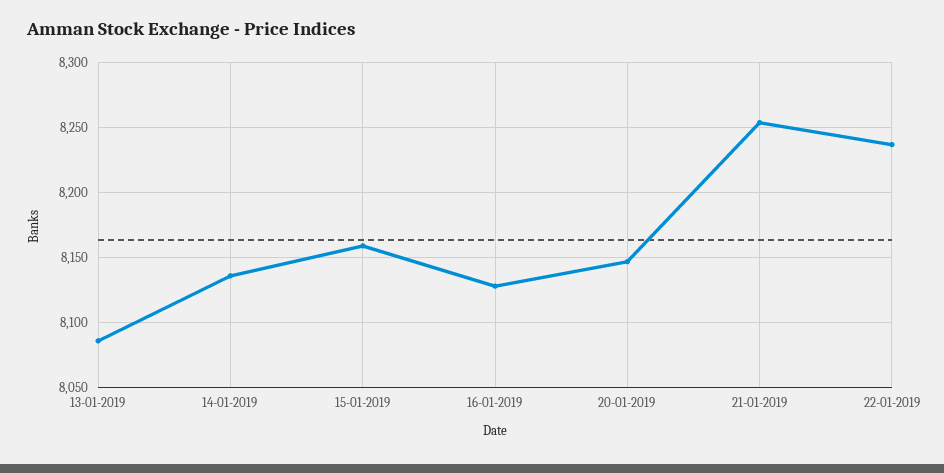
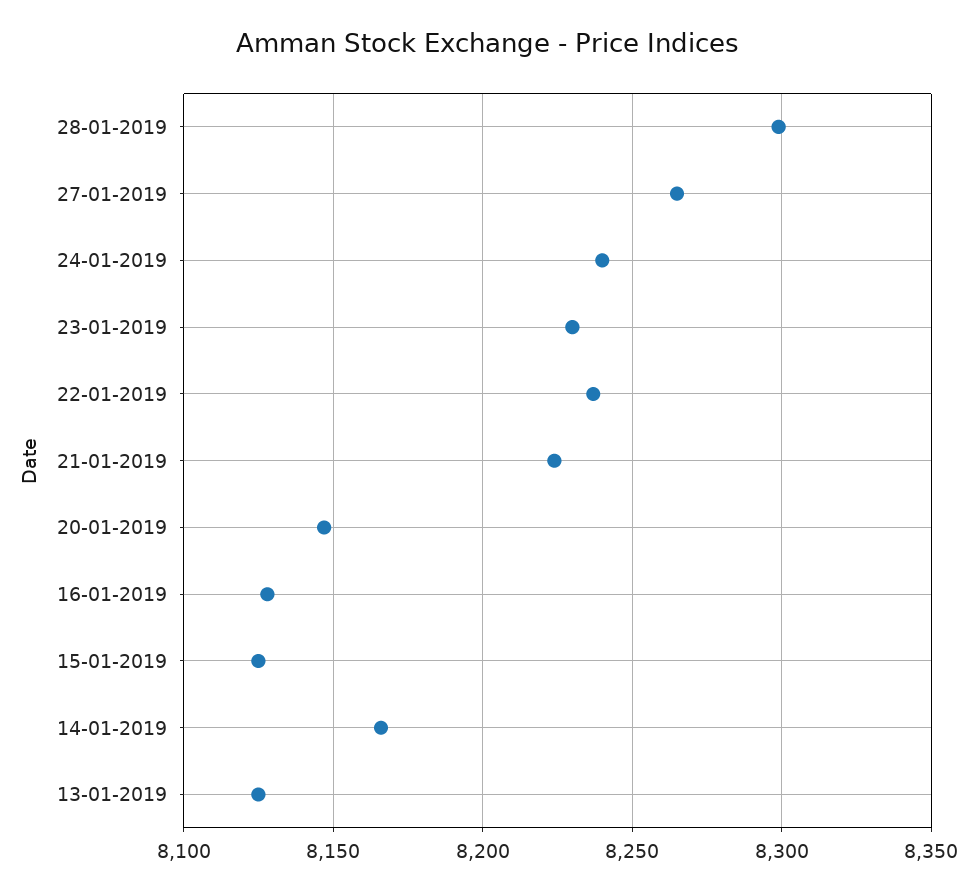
13-01-2019: 8085 -> 8125
14-01-2019: 8135 -> 8165
15-01-2019: 8160 -> 8125
21-01-2019: 8255 -> 8225
28-01-2019: none -> 8300
27-01-2019: none -> 8265
24-01-2019: none -> 8240
23-01-2019: none -> 8230

